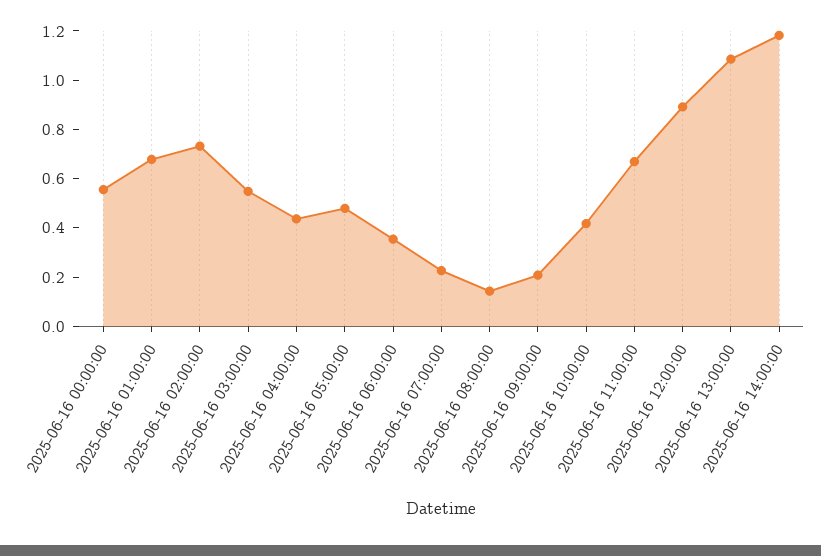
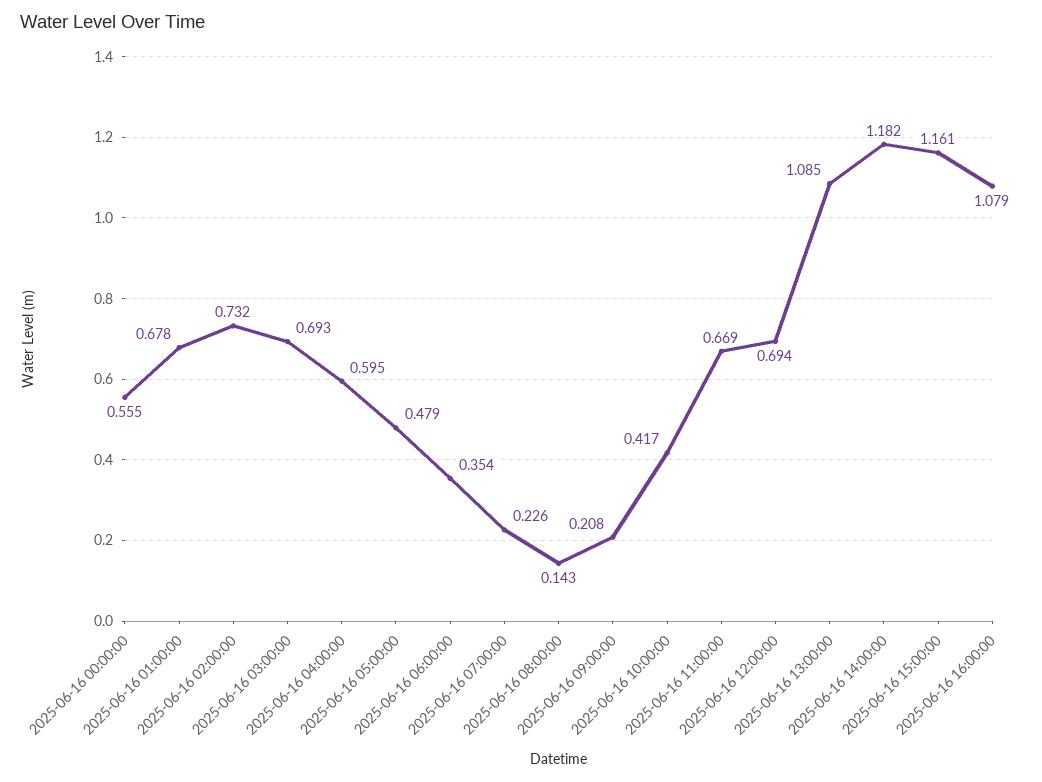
2025-06-16 03:00:00: 0.55 -> 0.693
2025-06-16 04:00:00: 0.45 -> 0.595
2025-06-16 12:00:00: 0.9 -> 0.694
2025-06-16 15:00:00: none -> 1.161
2025-06-16 16:00:00: none -> 1.079

